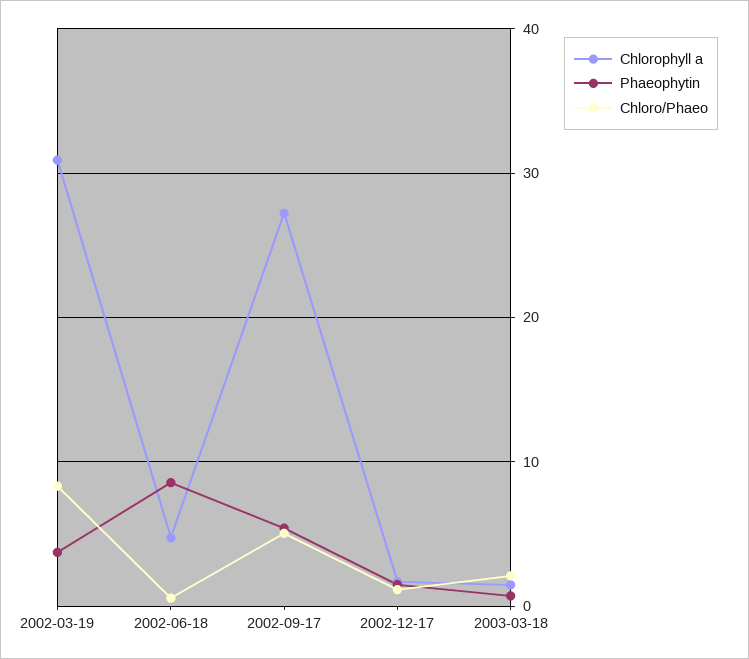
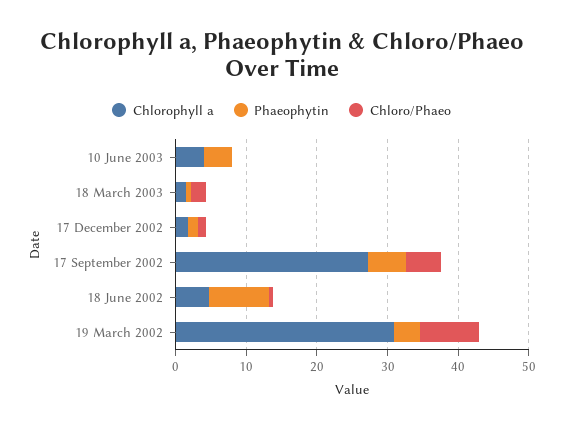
Chlorophyll a, 10 June 2003: none -> 4
Phaeophytin, 10 June 2003: none -> 4
Chloro/Phaeo, 10 June 2003: none -> 0

